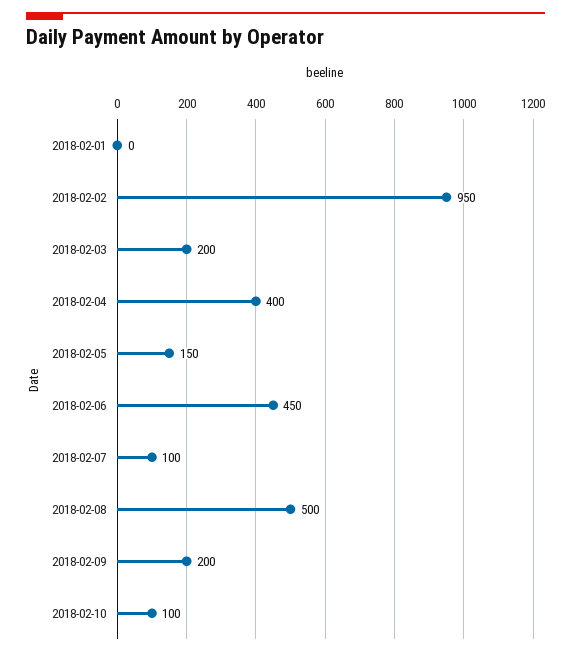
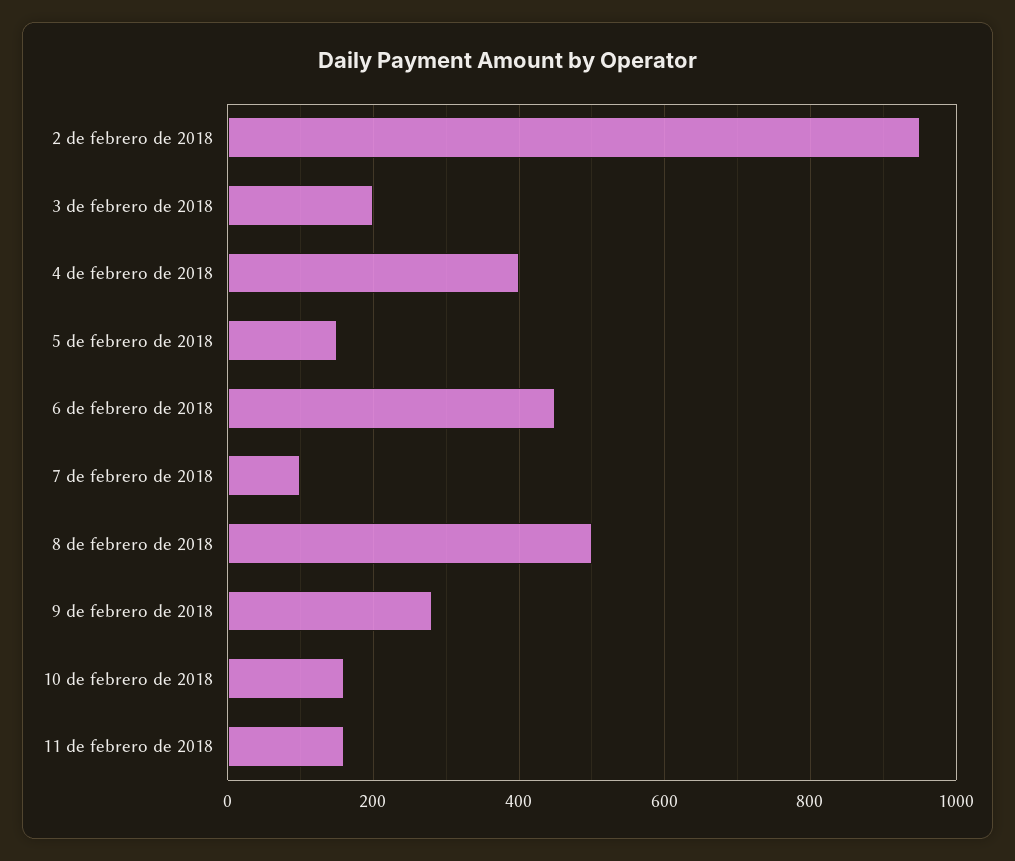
2018-02-01: 0 -> none
2018-02-09: 200 -> 280
2018-02-10: 100 -> 160
11 de febrero de 2018: none -> 160

